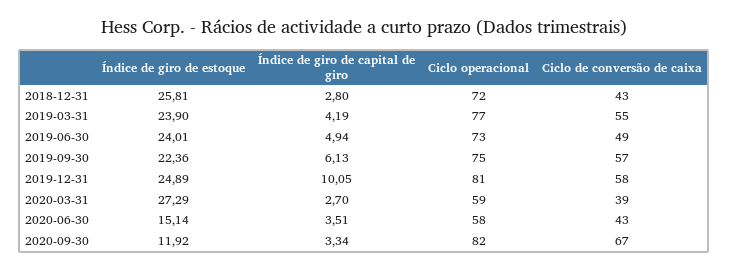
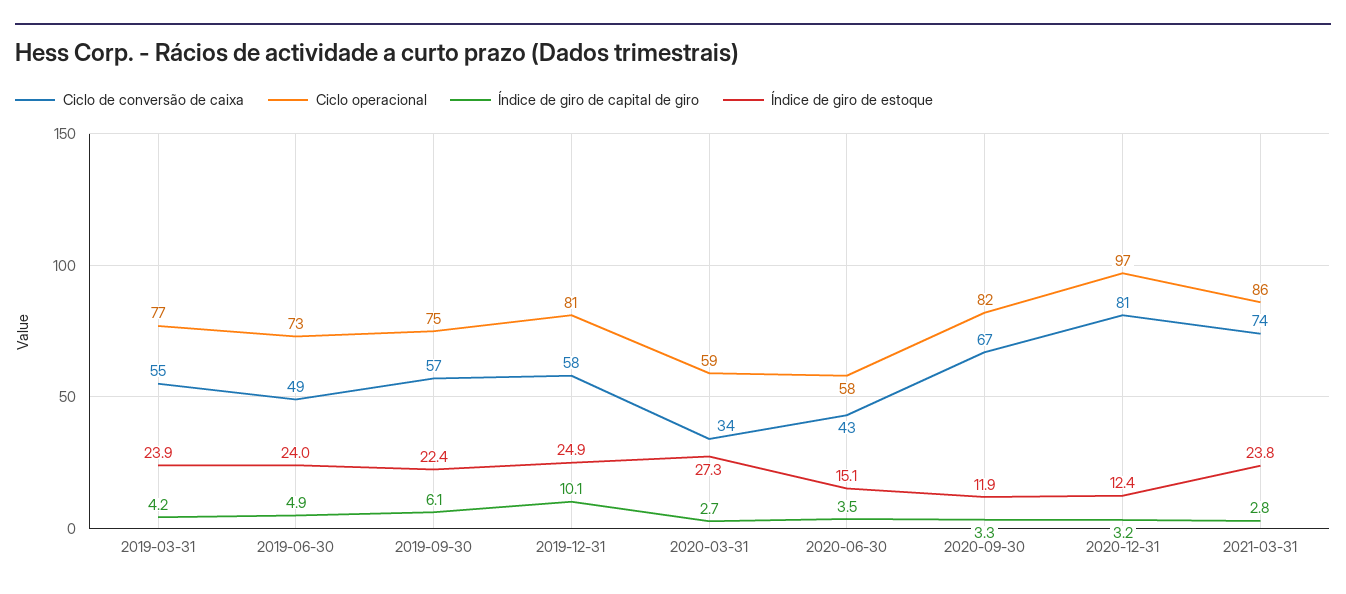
Índice de giro de estoque, 2018-12-31: 25.81 -> none
Índice de giro de capital de giro, 2018-12-31: 2.8 -> none
Ciclo operacional, 2018-12-31: 72 -> none
Ciclo de conversão de caixa, 2018-12-31: 43 -> none
Ciclo de conversão de caixa, 2020-03-31: 39 -> 34
Ciclo de conversão de caixa, 2020-12-31: none -> 81
Ciclo operacional, 2020-12-31: none -> 97
Índice de giro de capital de giro, 2020-12-31: none -> 3.2
Índice de giro de estoque, 2020-12-31: none -> 12.4
Ciclo de conversão de caixa, 2021-03-31: none -> 74
Ciclo operacional, 2021-03-31: none -> 86
Índice de giro de capital de giro, 2021-03-31: none -> 2.8
Índice de giro de estoque, 2021-03-31: none -> 23.8

